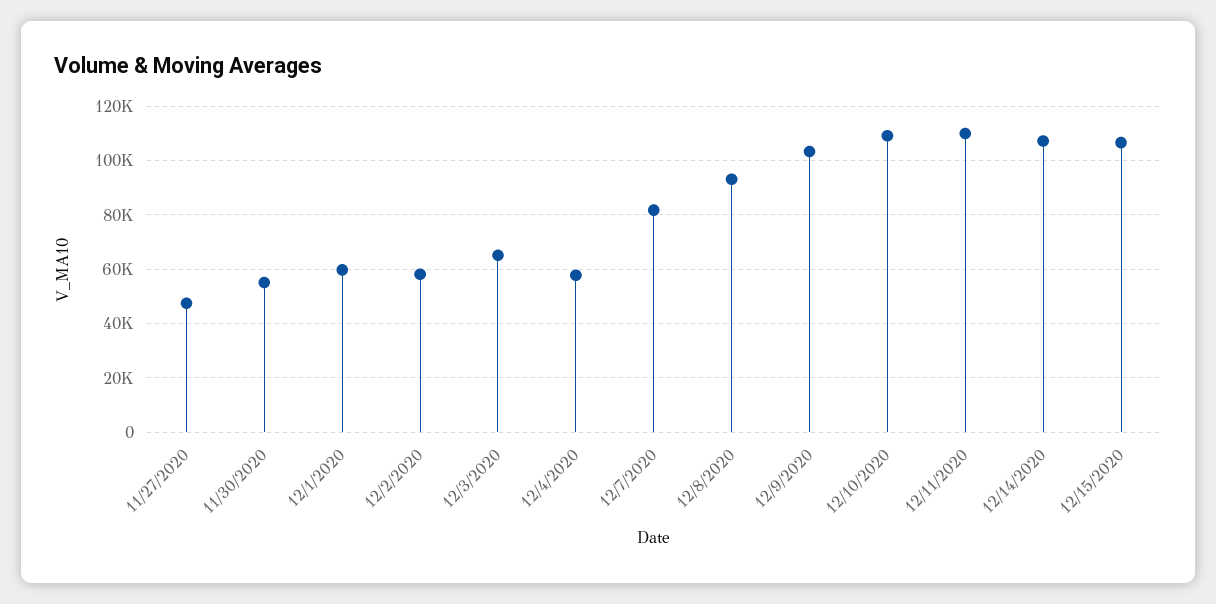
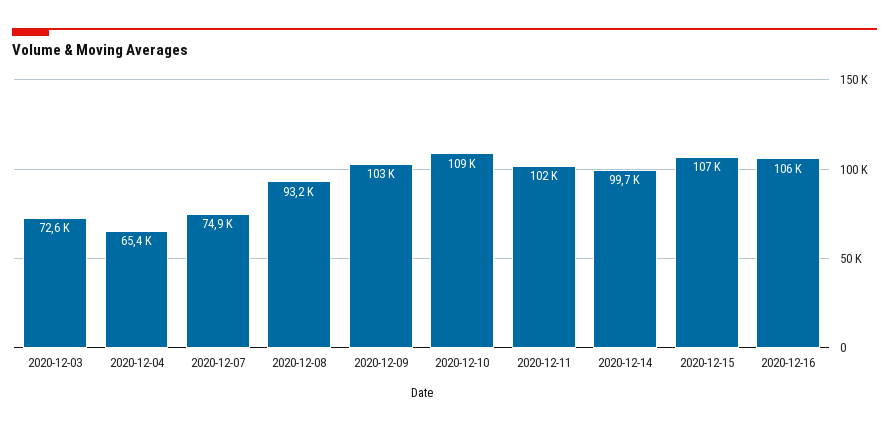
11/27/2020: 47500 -> none
11/30/2020: 55000 -> none
12/1/2020: 60000 -> none
12/2/2020: 57500 -> none
12/3/2020: 65000 -> 72600
12/4/2020: 57500 -> 65400
12/7/2020: 82500 -> 74900
12/11/2020: 110000 -> 102000
12/14/2020: 107500 -> 99700
2020-12-16: none -> 106000

